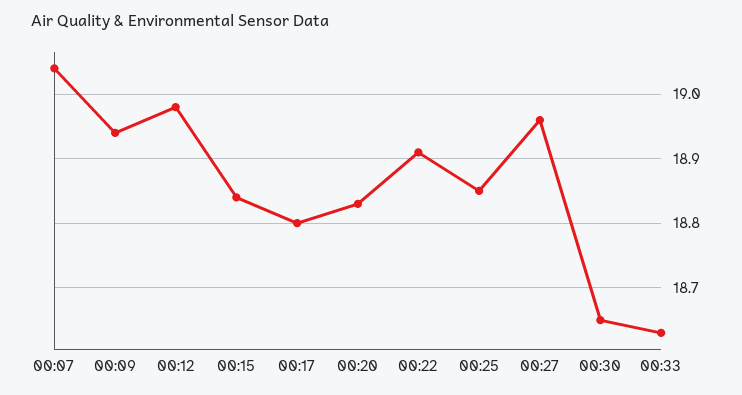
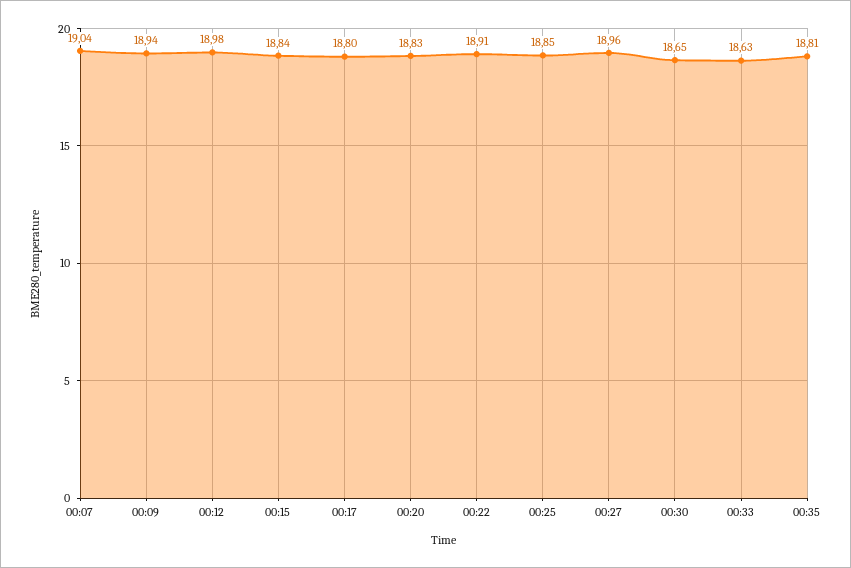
00:35: none -> 18.81

